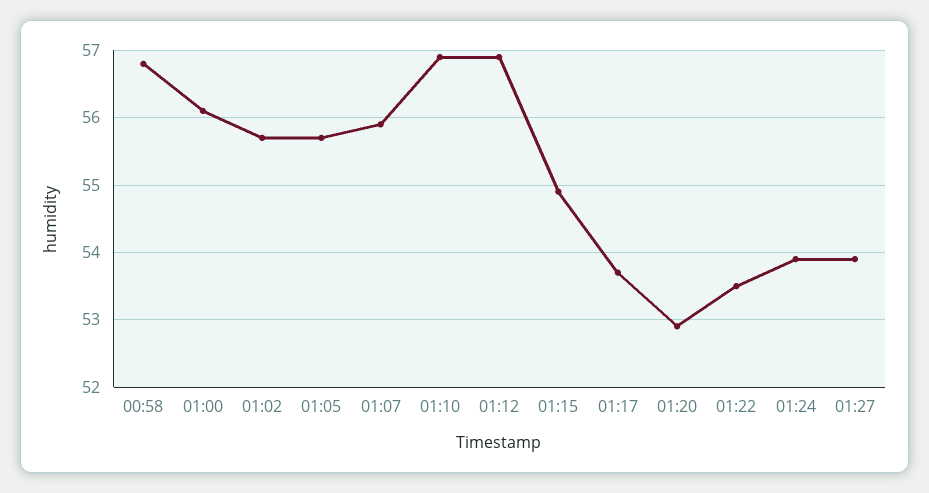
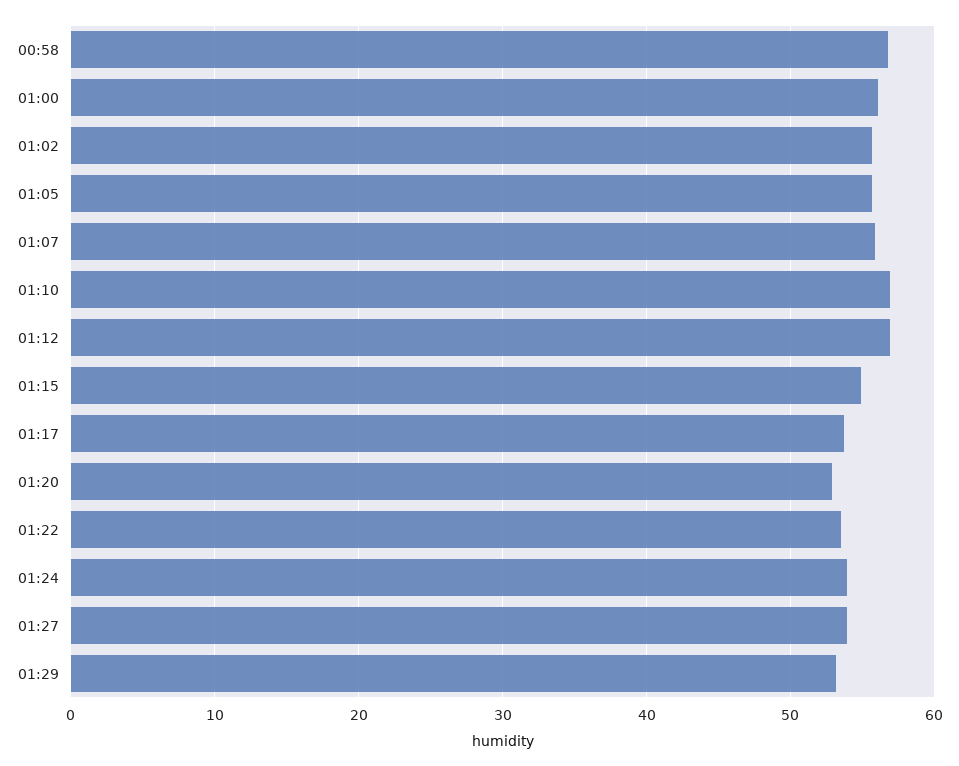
01:29: none -> 53

